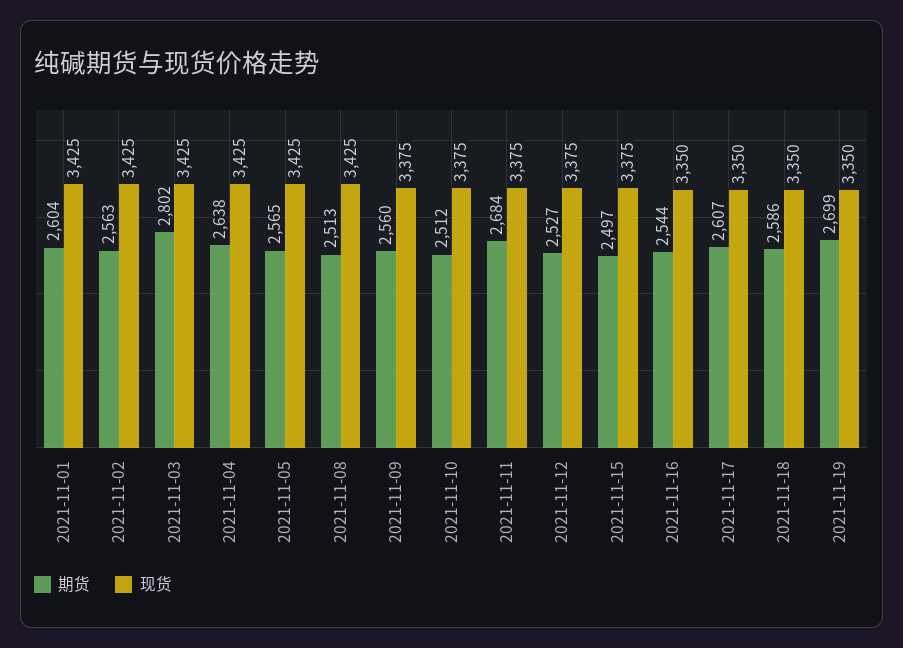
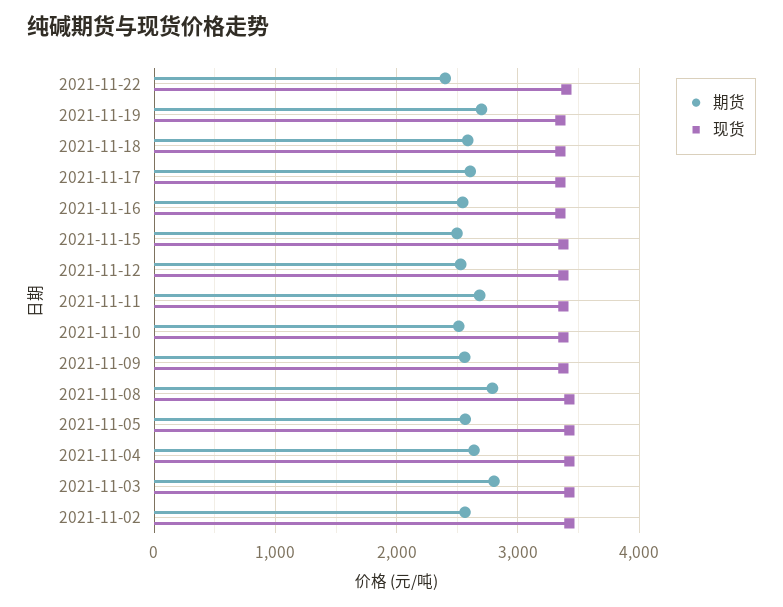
期货, 2021-11-01: 2604 -> none
现货, 2021-11-01: 3425 -> none
期货, 2021-11-08: 2513 -> 2800
期货, 2021-11-22: none -> 2400
现货, 2021-11-22: none -> 3400

